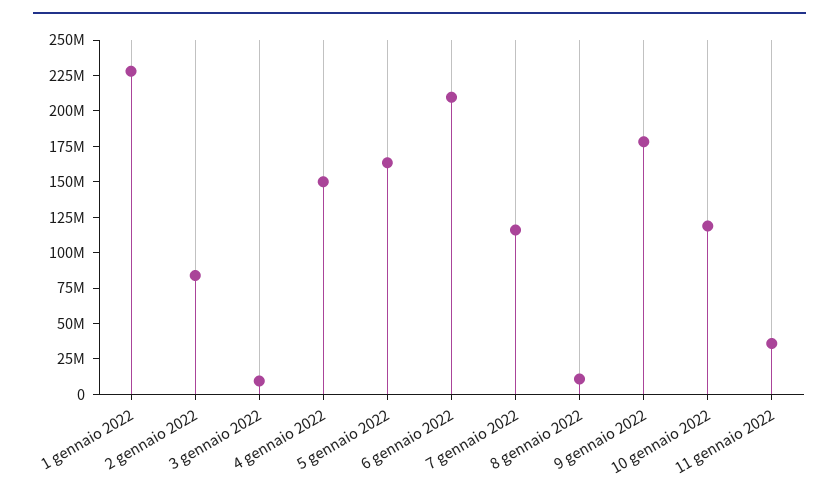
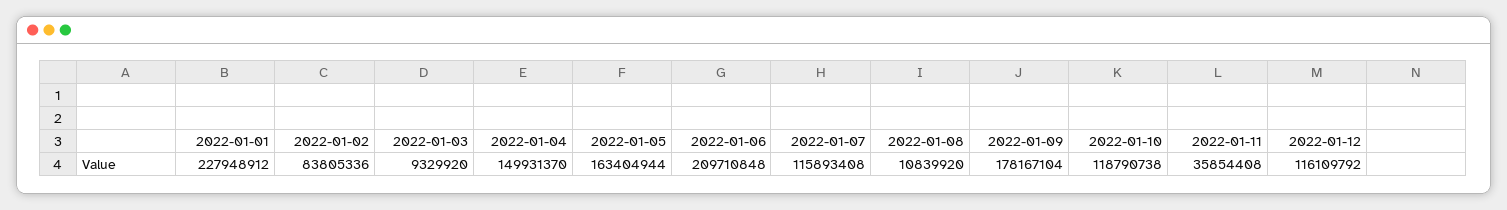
2022-01-12: none -> 116109792

